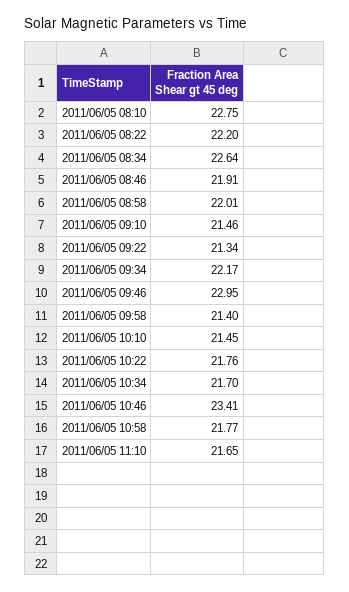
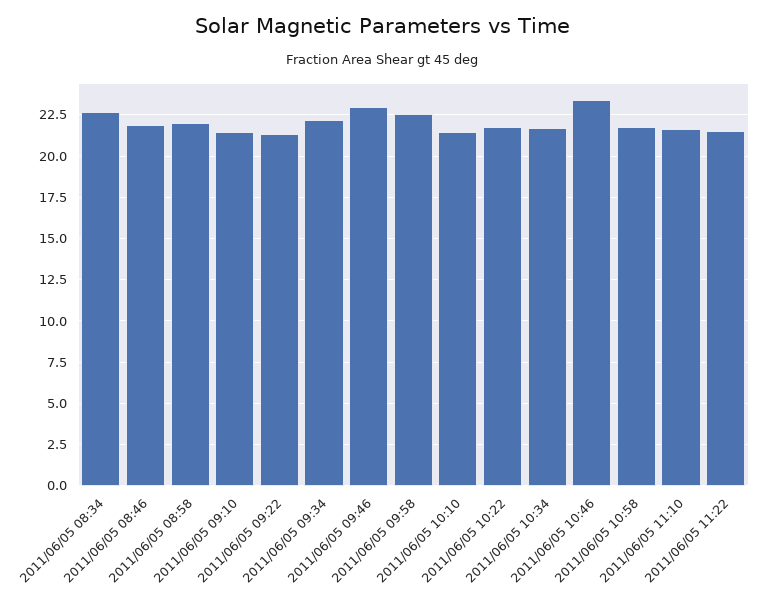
2011/06/05 08:10: 22.75 -> none
2011/06/05 08:22: 22.2 -> none
2011/06/05 09:58: 21.4 -> 22.5
2011/06/05 11:22: none -> 21.5

